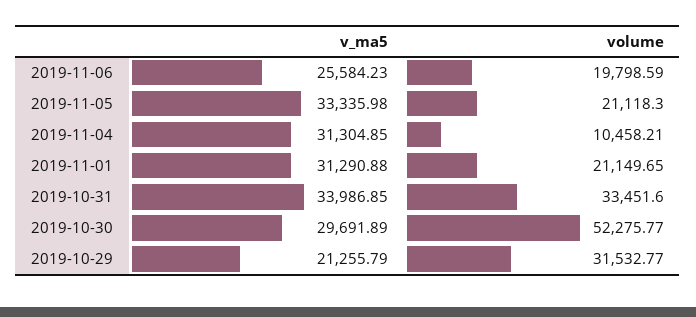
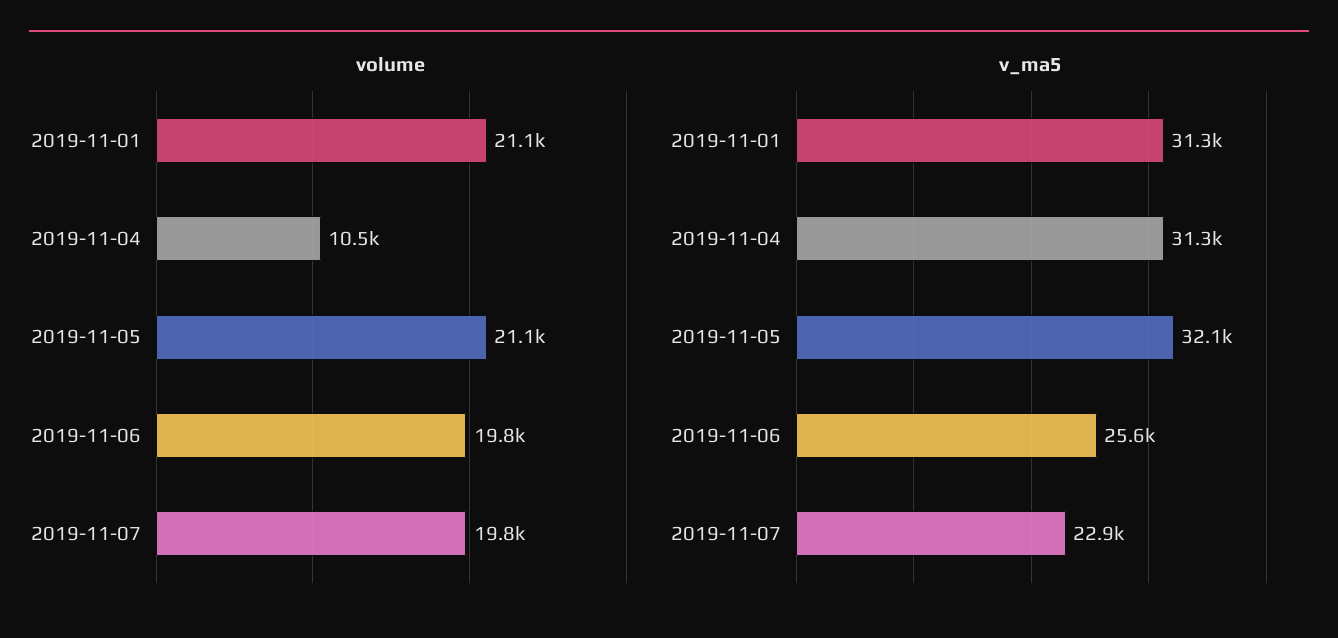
v_ma5, 2019-11-05: 33335.98 -> 32100
v_ma5, 2019-10-31: 33986.85 -> none
volume, 2019-10-31: 33451.6 -> none
v_ma5, 2019-10-30: 29691.89 -> none
volume, 2019-10-30: 52275.77 -> none
v_ma5, 2019-10-29: 21255.79 -> none
volume, 2019-10-29: 31532.77 -> none
volume, 2019-11-07: none -> 19800
v_ma5, 2019-11-07: none -> 22900

